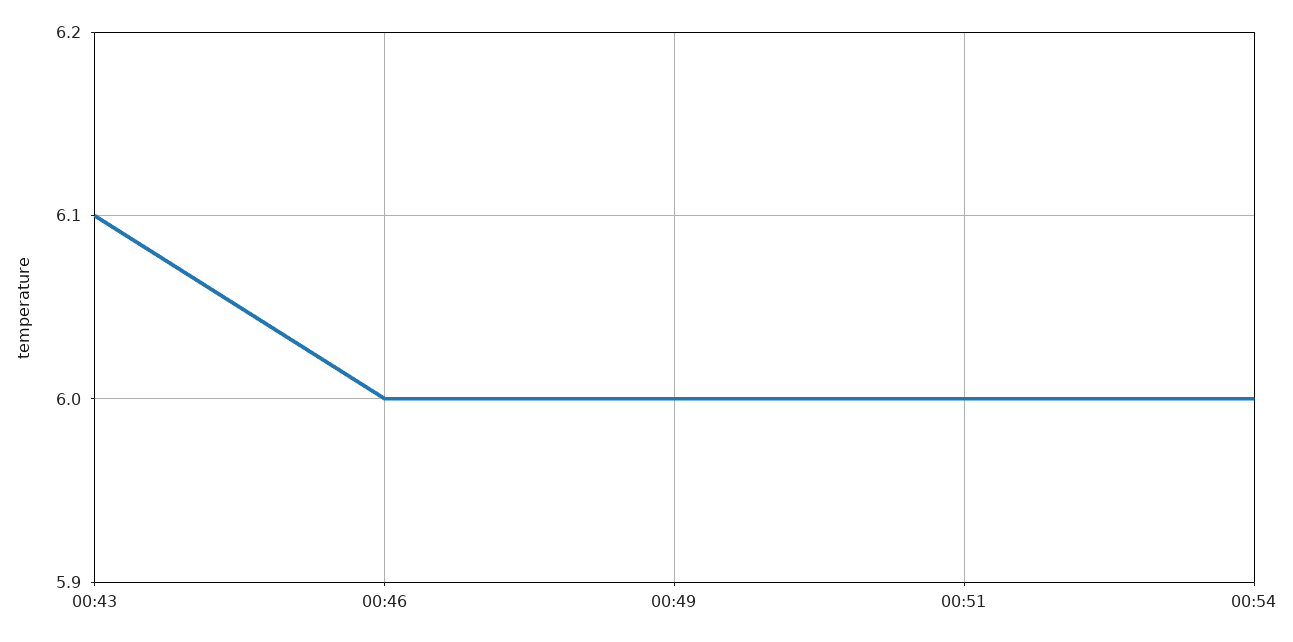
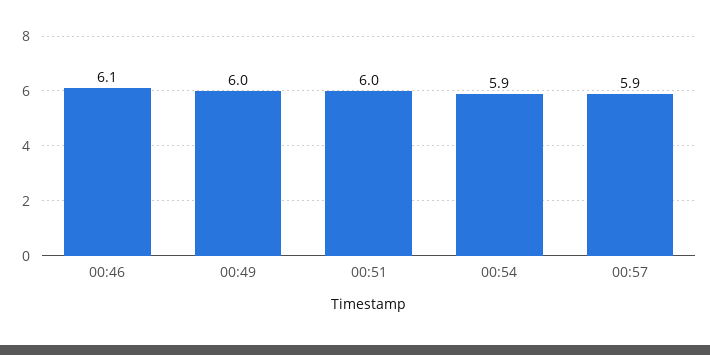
00:43: 6.1 -> none
00:46: 6 -> 6.1
00:54: 6 -> 5.9
00:57: none -> 5.9

